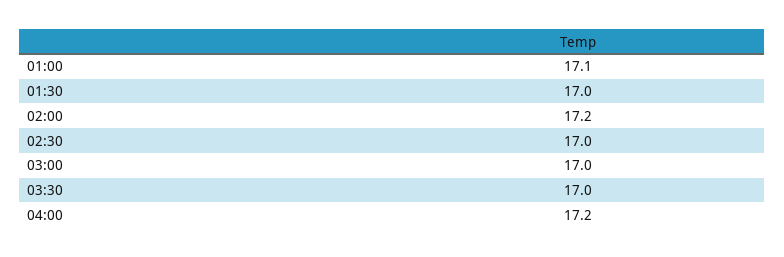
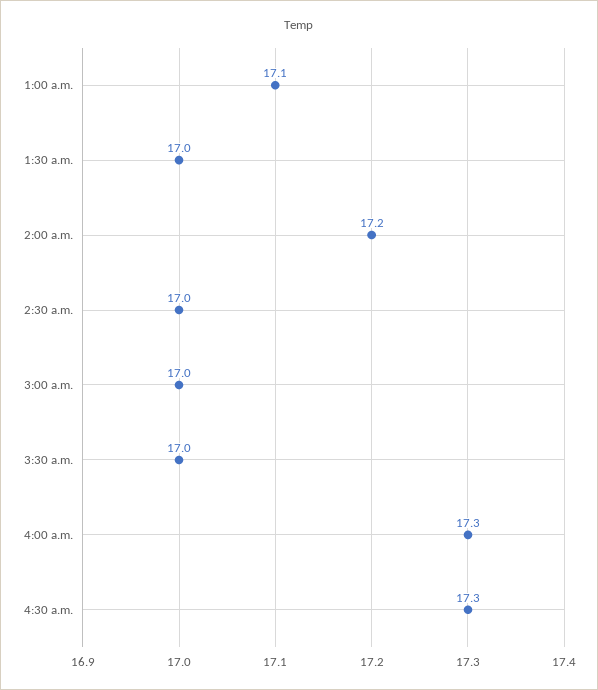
04:00: 17.2 -> 17.3
4:30 a.m.: none -> 17.3

